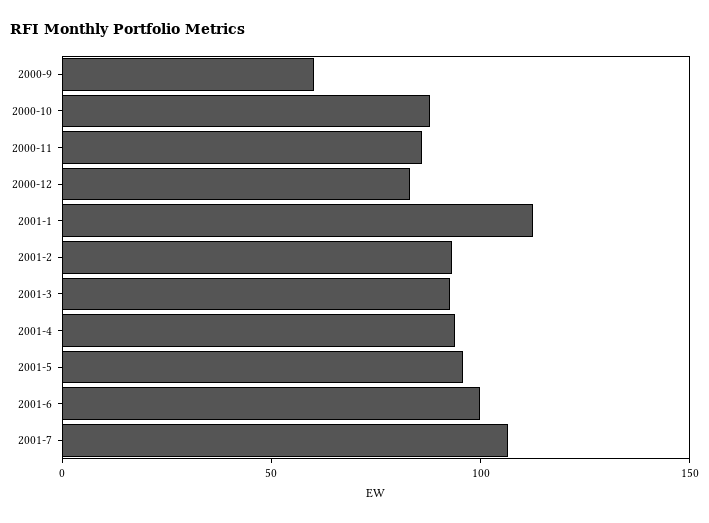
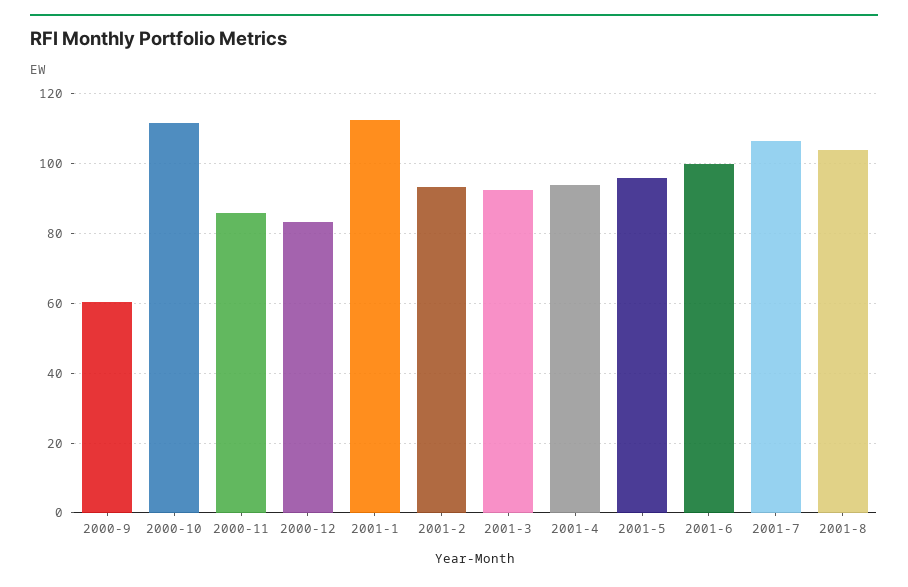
2000-10: 90 -> 112
2001-8: none -> 104

